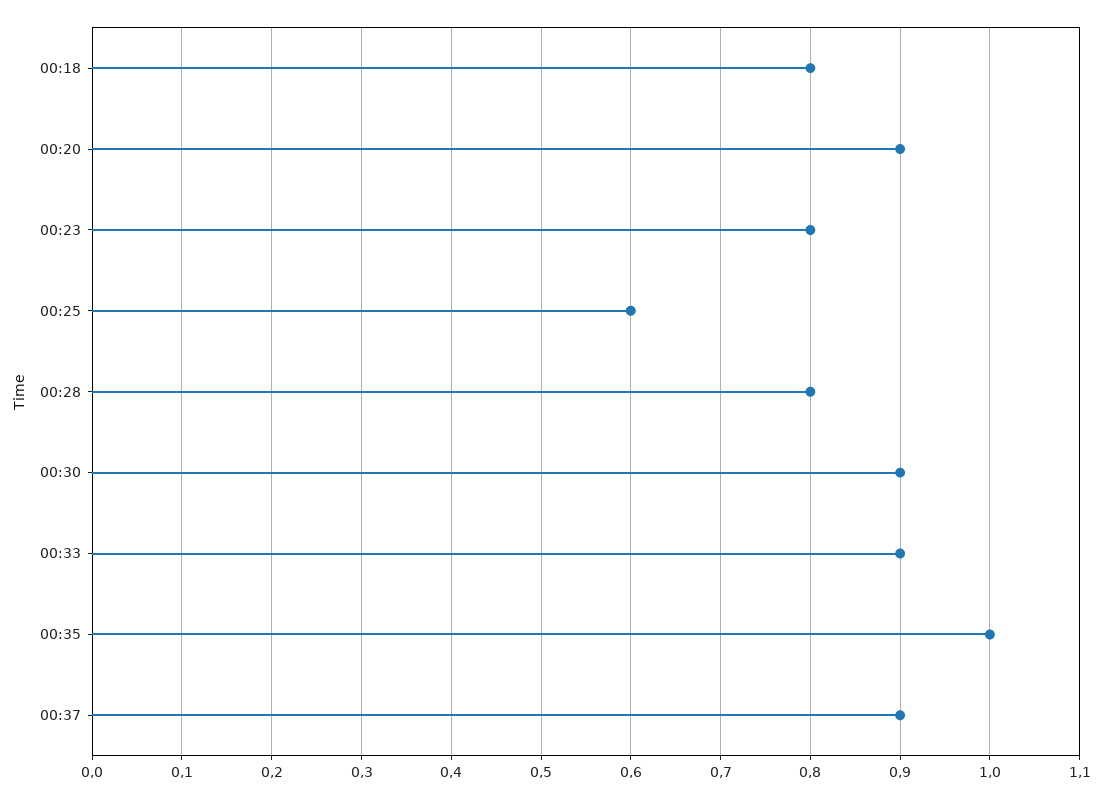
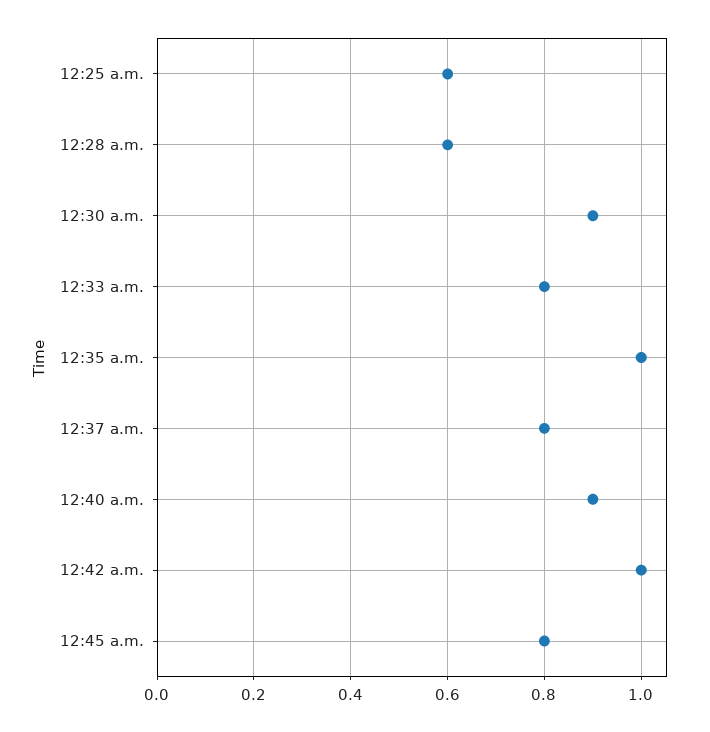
00:18: 0.8 -> none
00:20: 0.9 -> none
00:23: 0.8 -> none
00:28: 0.8 -> 0.6
00:33: 0.9 -> 0.8
00:37: 0.9 -> 0.8
12:40 a.m.: none -> 0.9
12:42 a.m.: none -> 1
12:45 a.m.: none -> 0.8

